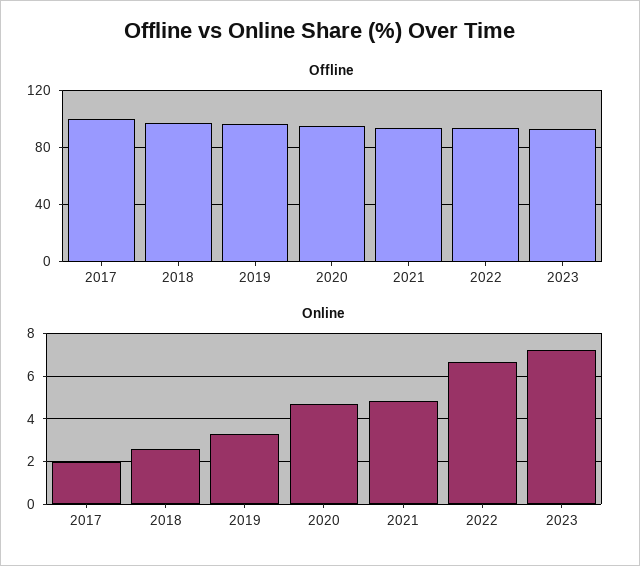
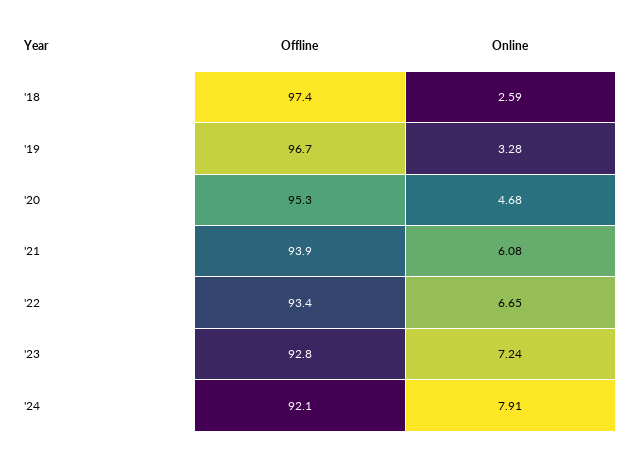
Offline, 2017: 100 -> none
Online, 2017: 2 -> none
Online, 2021: 5 -> 6.08
Offline, '24: none -> 92.1
Online, '24: none -> 7.91

